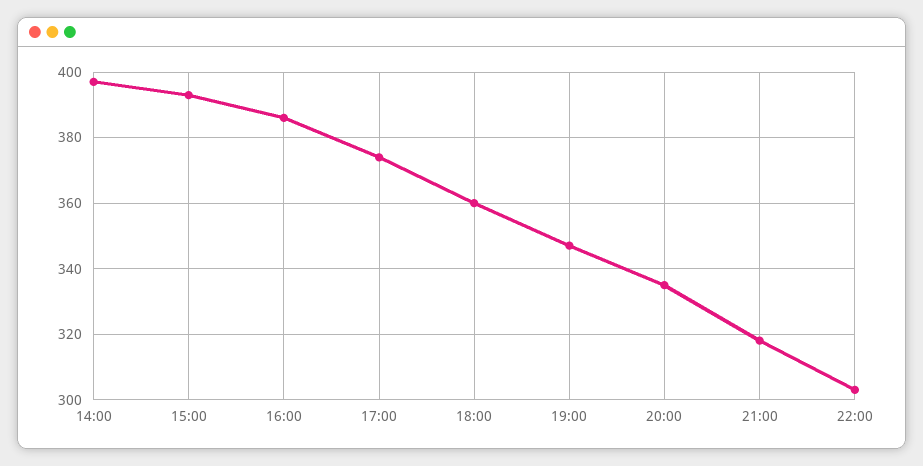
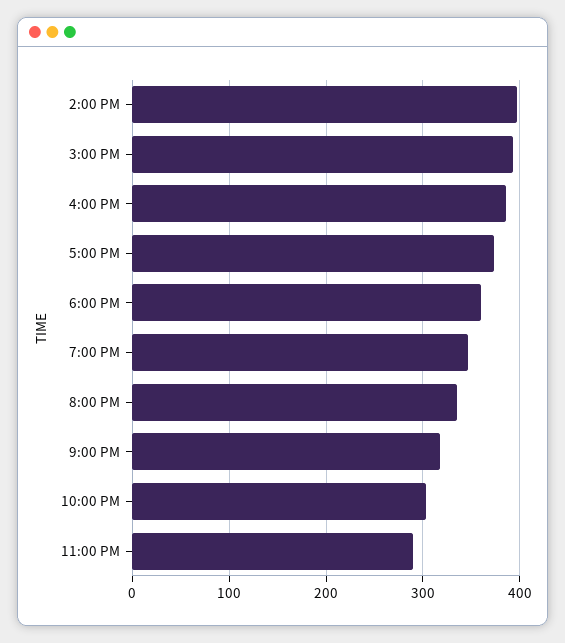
11:00 PM: none -> 290

